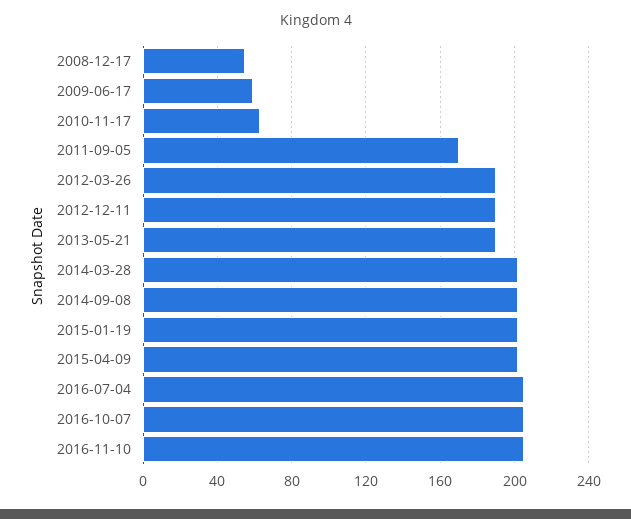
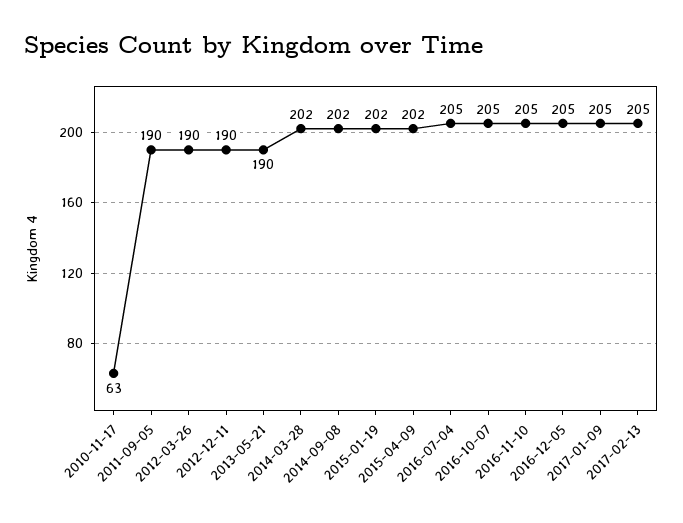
2008-12-17: 55 -> none
2009-06-17: 60 -> none
2011-09-05: 170 -> 190
2016-12-05: none -> 205
2017-01-09: none -> 205
2017-02-13: none -> 205

